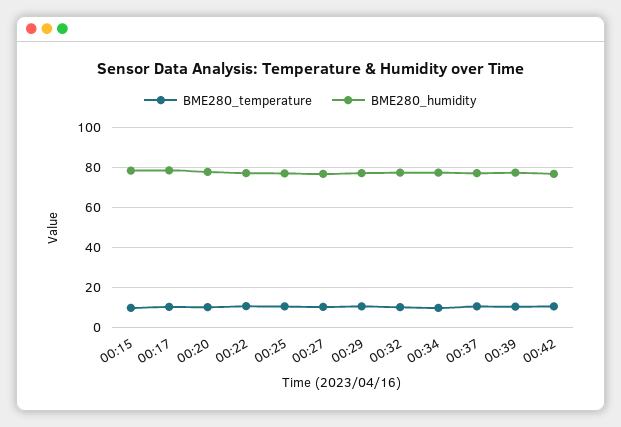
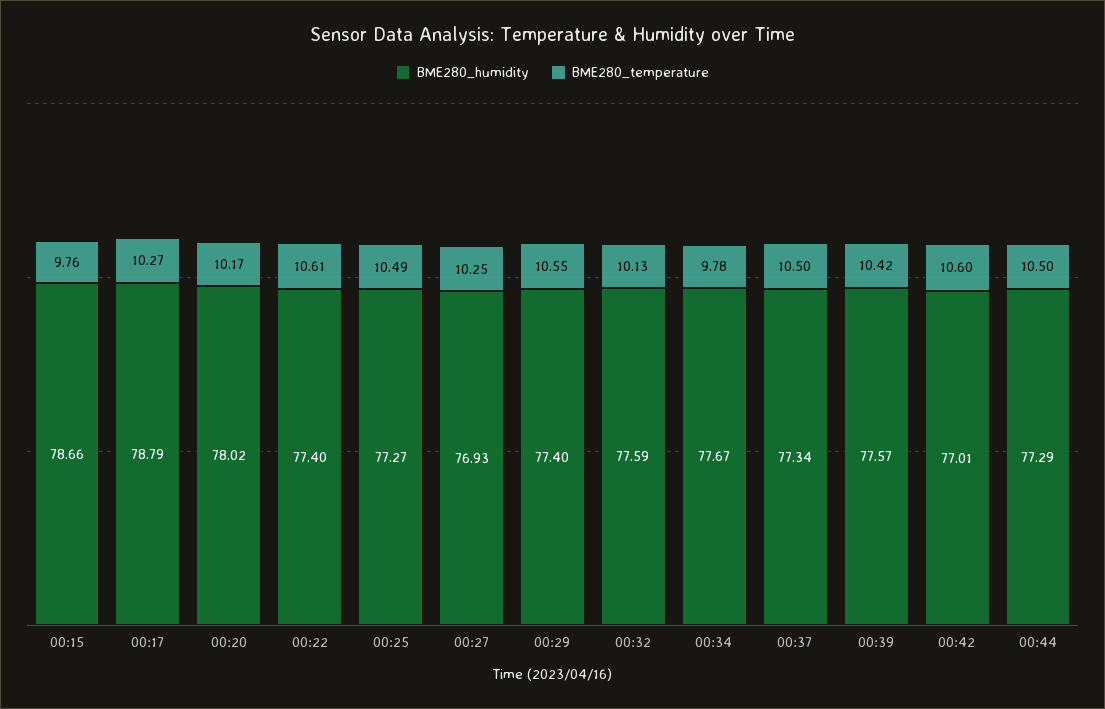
BME280_humidity, 00:44: none -> 77.29
BME280_temperature, 00:44: none -> 10.5

